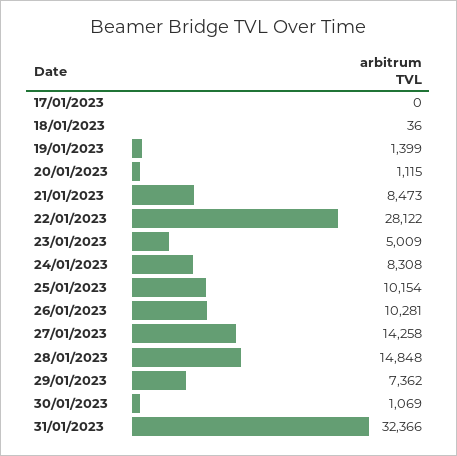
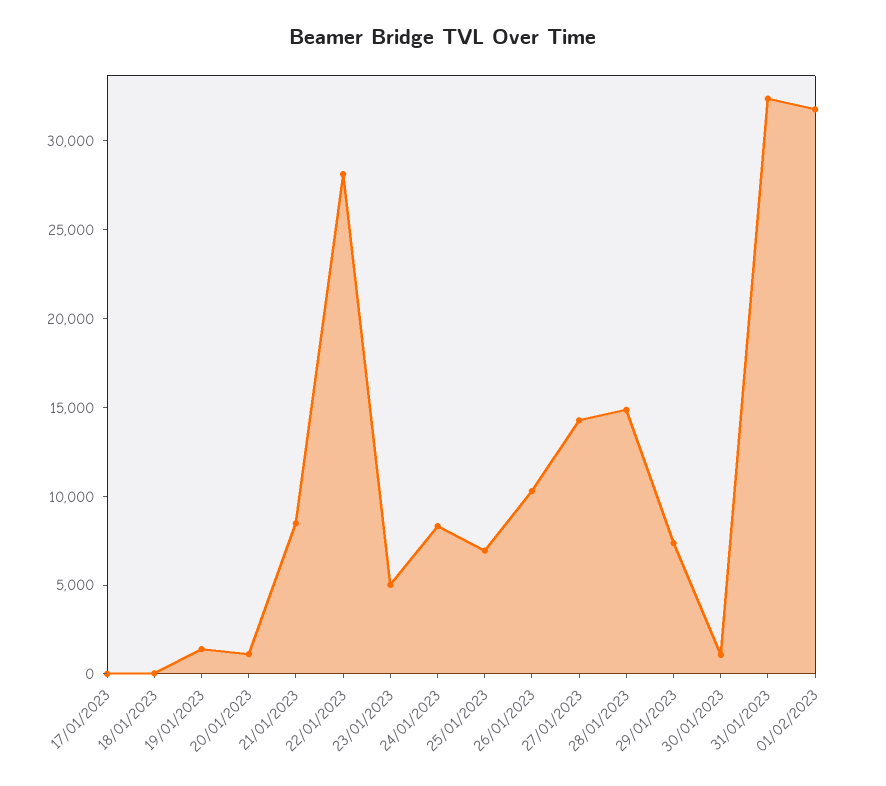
25/01/2023: 10154 -> 7000
01/02/2023: none -> 32000

